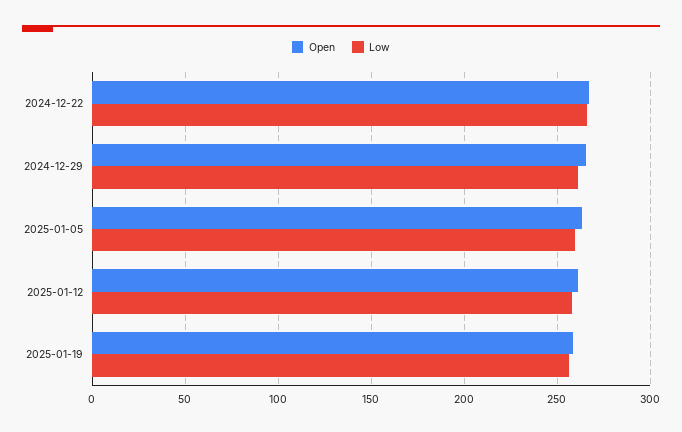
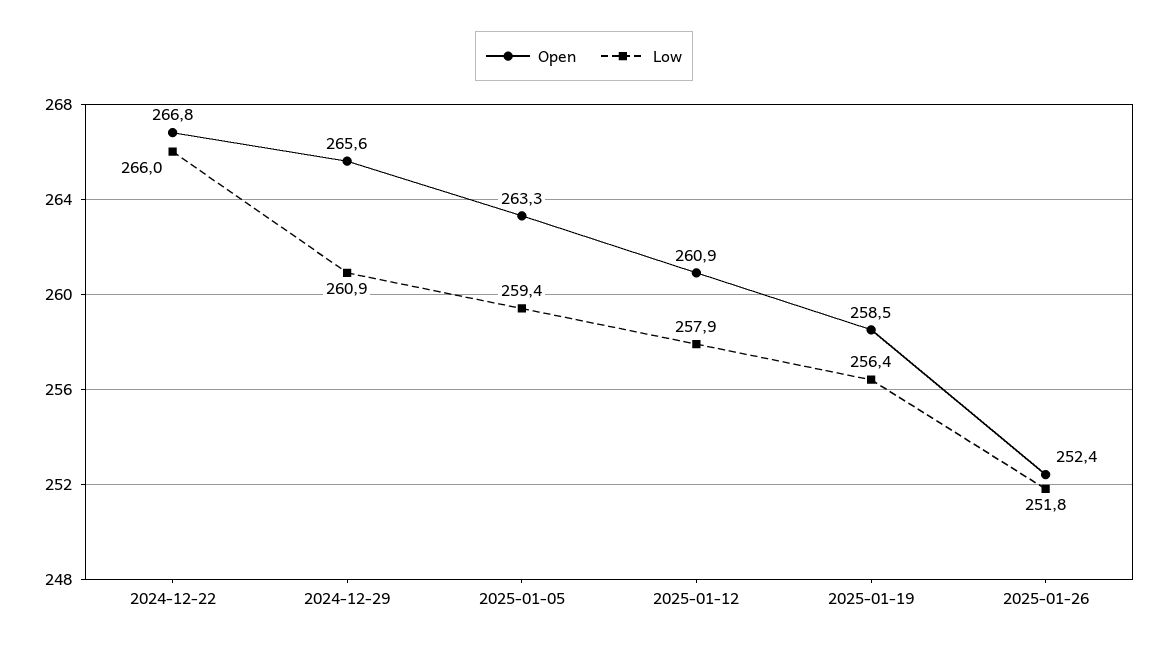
Open, 2025-01-26: none -> 252.4
Low, 2025-01-26: none -> 251.8

